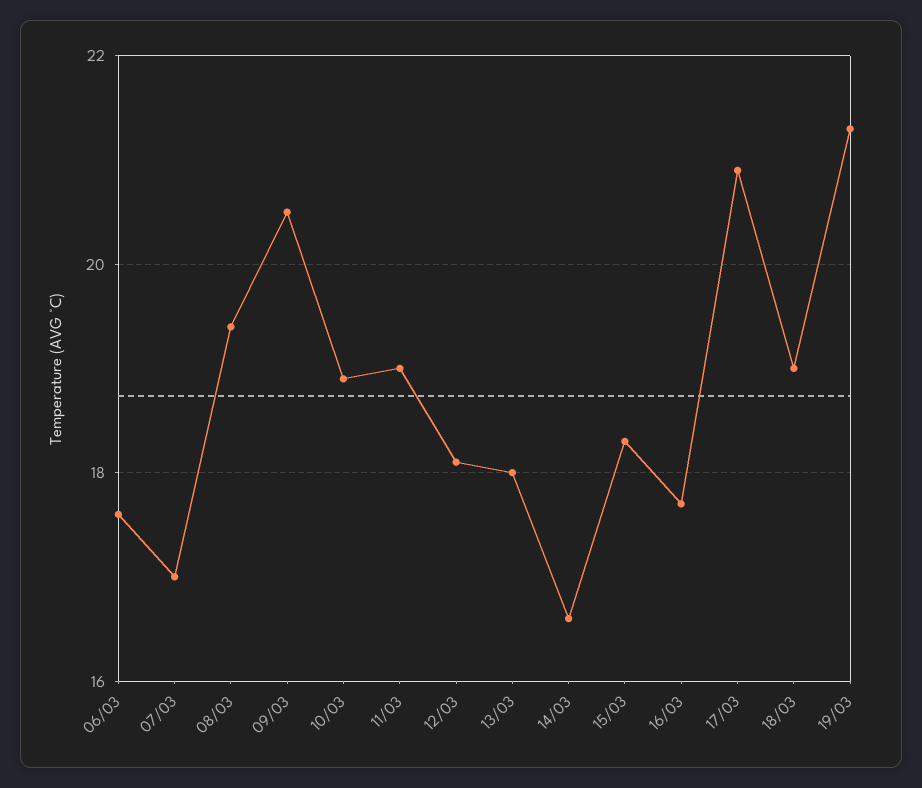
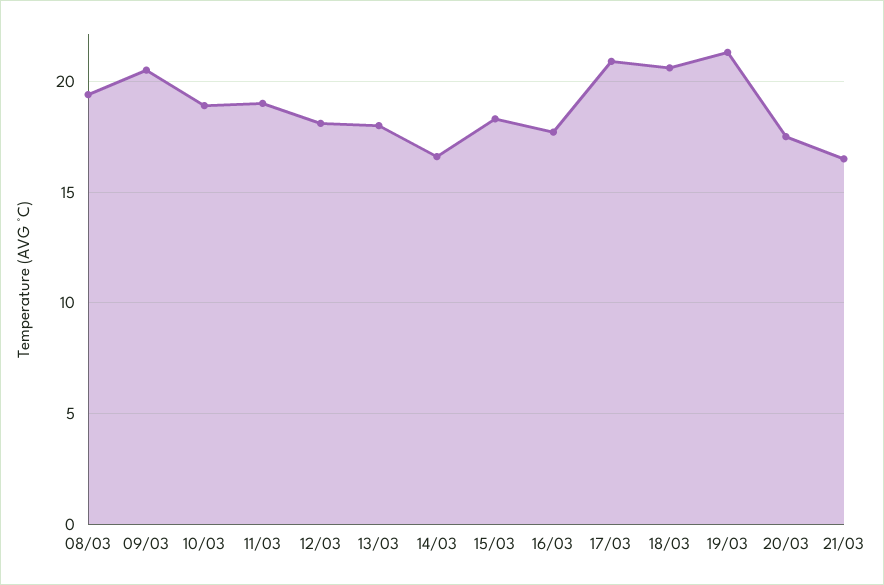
06/03: 17.5 -> none
07/03: 17 -> none
18/03: 19 -> 20.5
20/03: none -> 17.5
21/03: none -> 16.5

